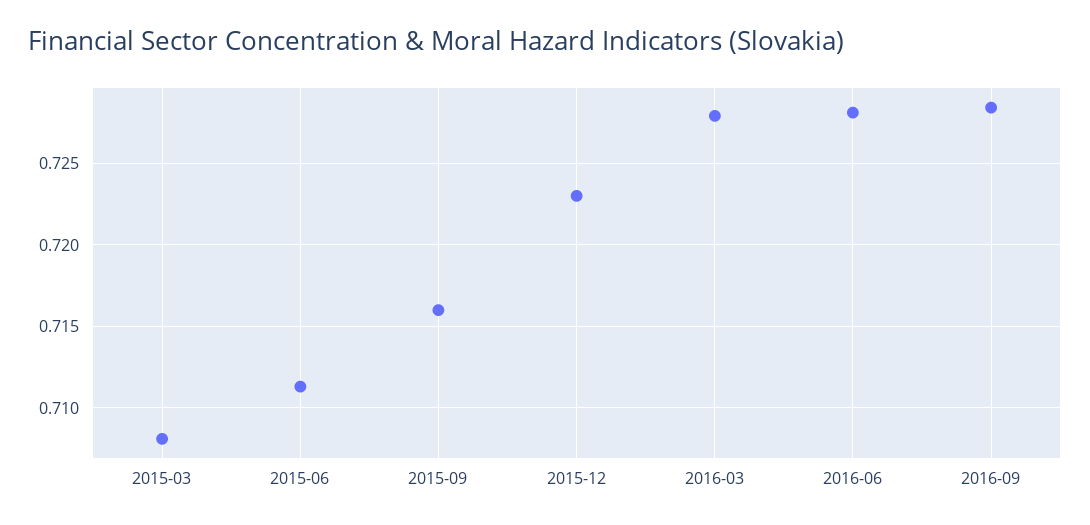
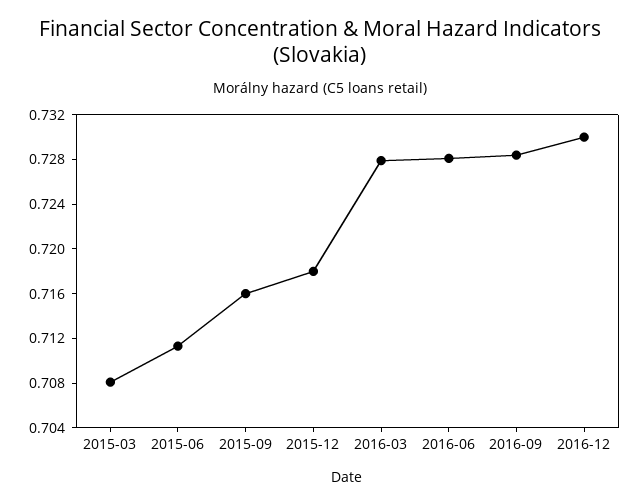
2015-12: 0.723 -> 0.718
2016-12: none -> 0.73

